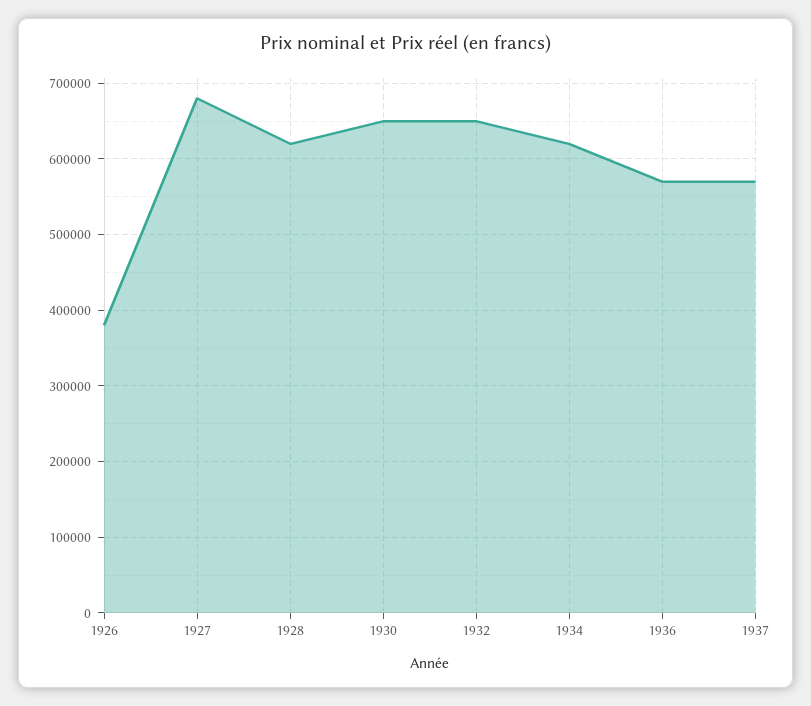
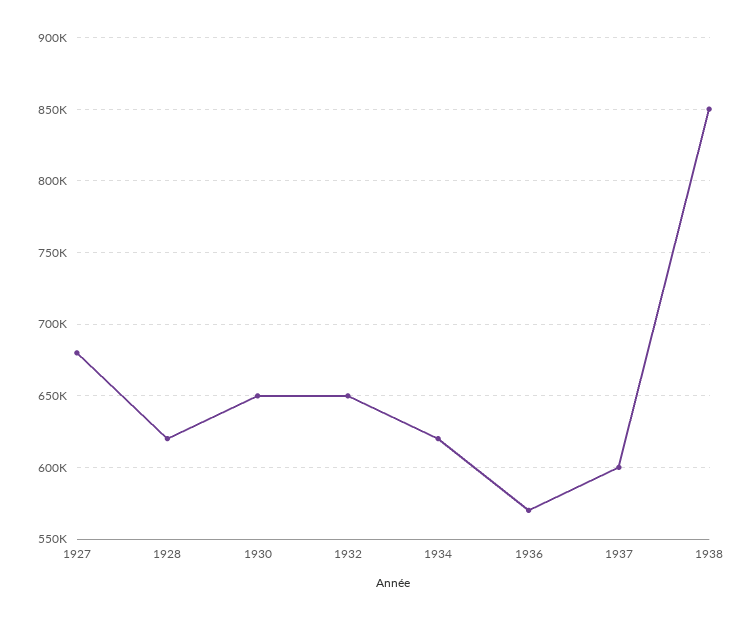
1926: 380000 -> none
1937: 570000 -> 600000
1938: none -> 850000

